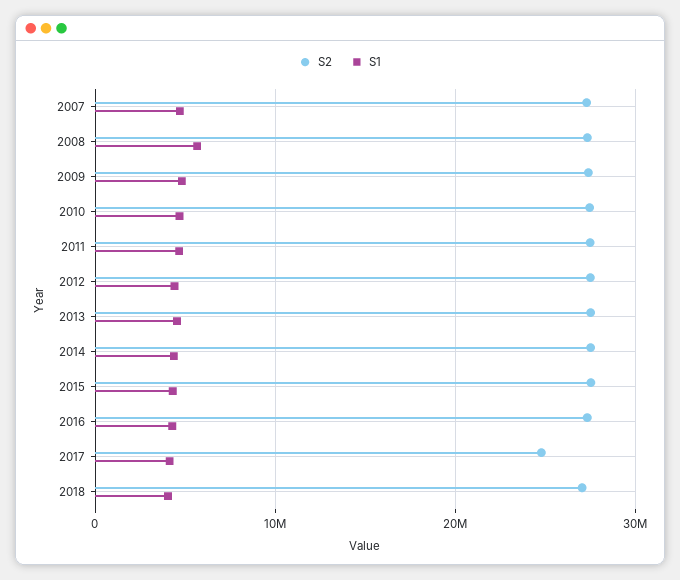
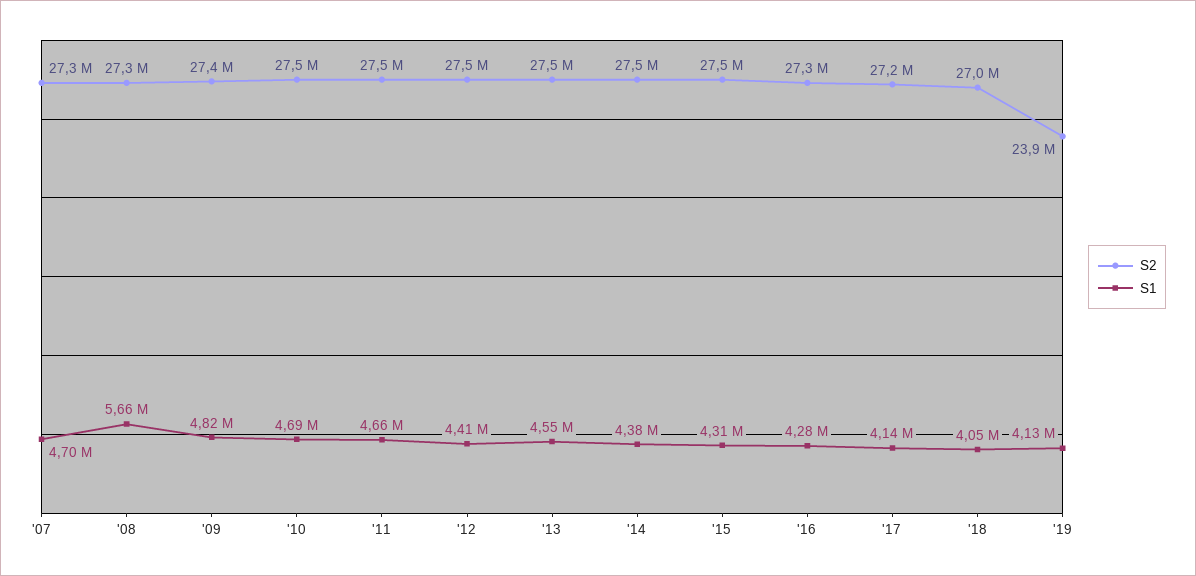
S2, 2017: 25000000 -> 27200000
S2, '19: none -> 23900000
S1, '19: none -> 4130000

